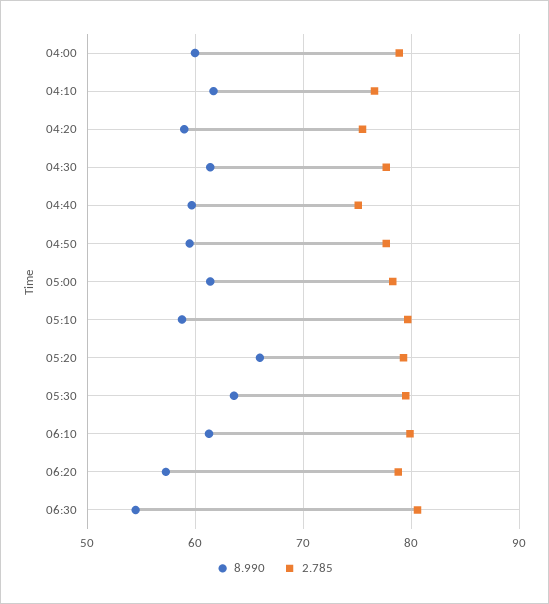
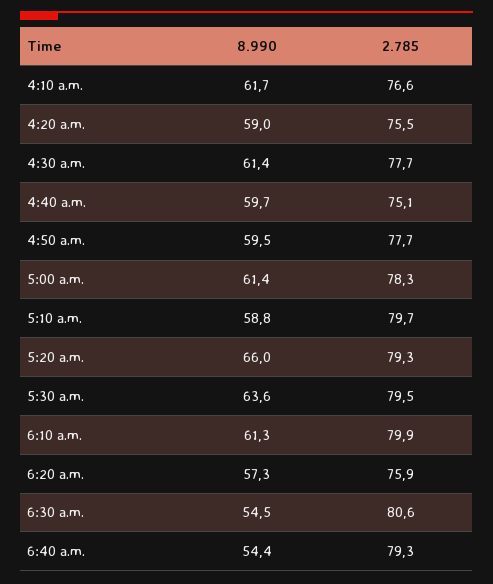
8.990, 04:00: 60 -> none
2.785, 04:00: 79 -> none
2.785, 06:20: 79 -> 75.9
8.990, 6:40 a.m.: none -> 54.4
2.785, 6:40 a.m.: none -> 79.3

